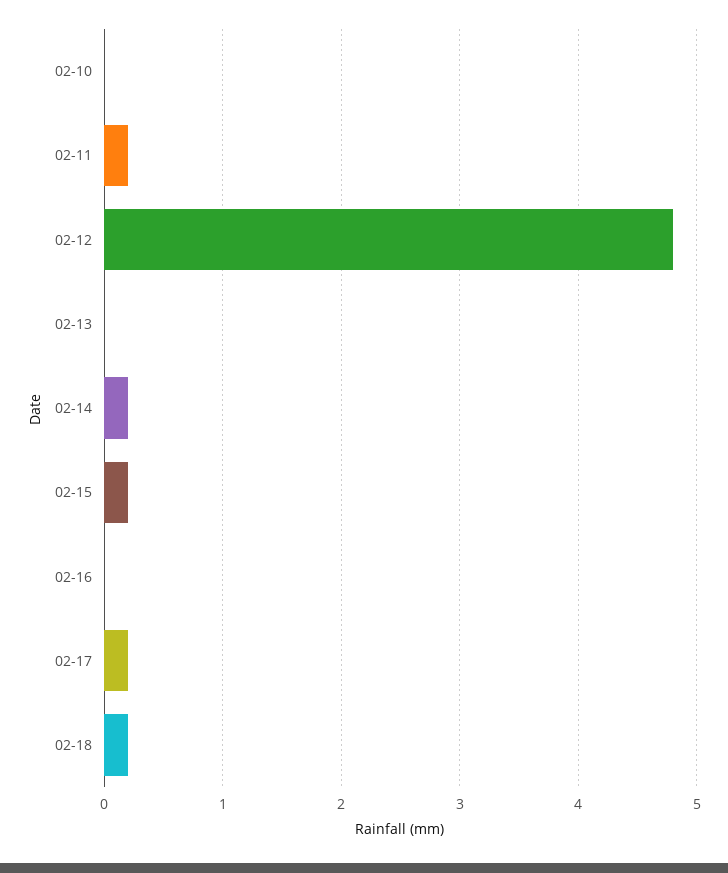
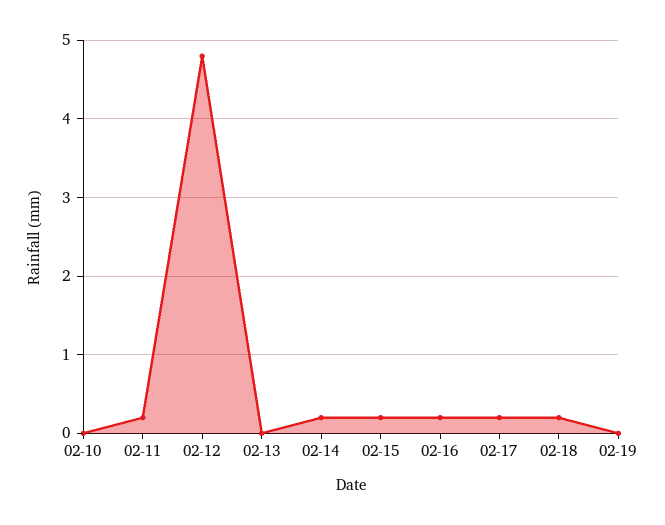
02-16: 0 -> 0.2
02-19: none -> 0

